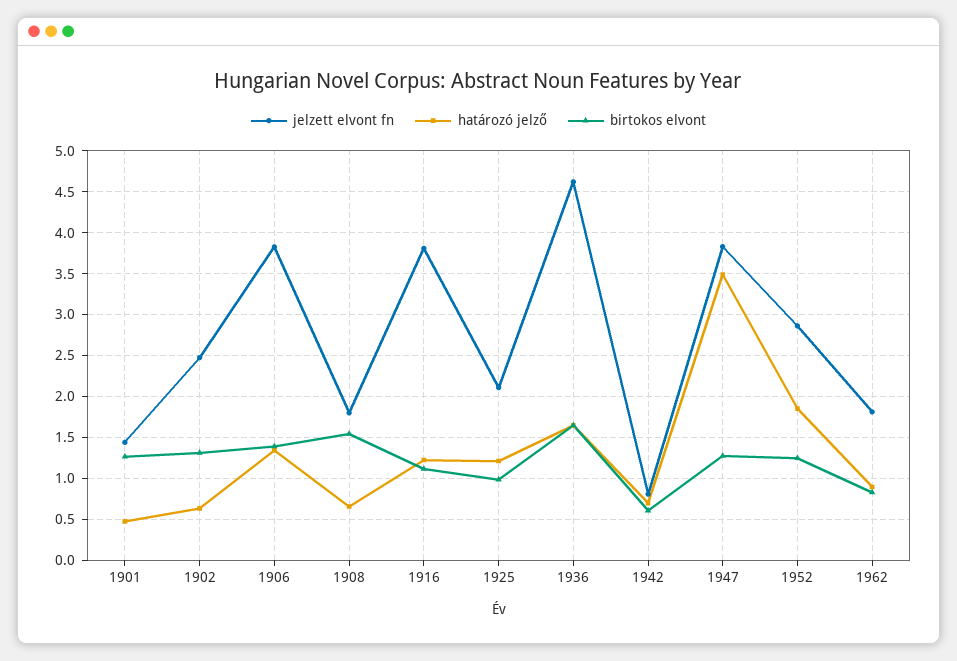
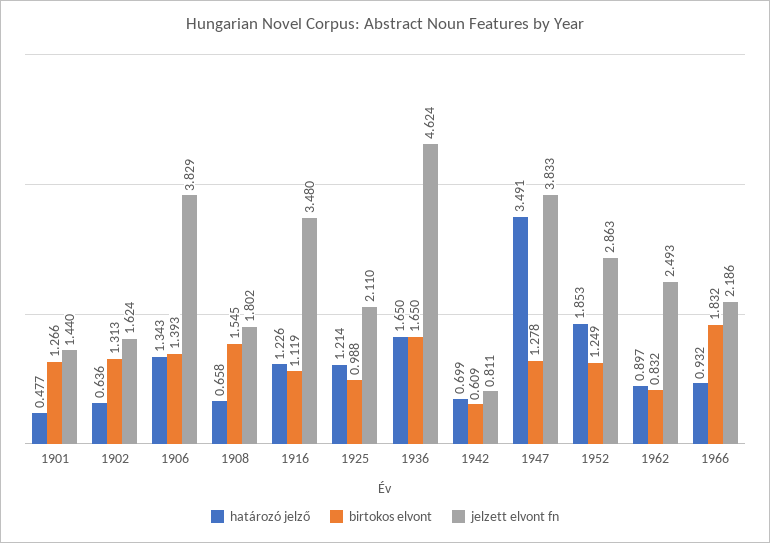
jelzett elvont fn, 1902: 2.5 -> 1.624
jelzett elvont fn, 1916: 3.8 -> 3.48
jelzett elvont fn, 1962: 1.8 -> 2.493
határozó jelző, 1966: none -> 0.932
birtokos elvont, 1966: none -> 1.832
jelzett elvont fn, 1966: none -> 2.186

